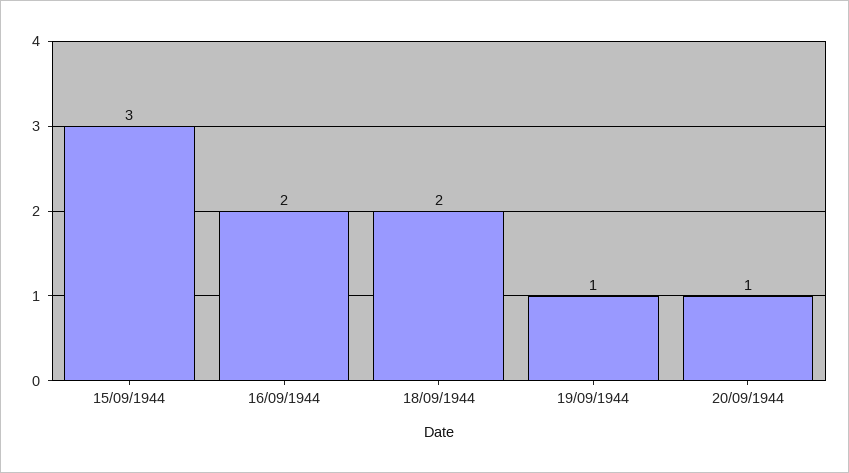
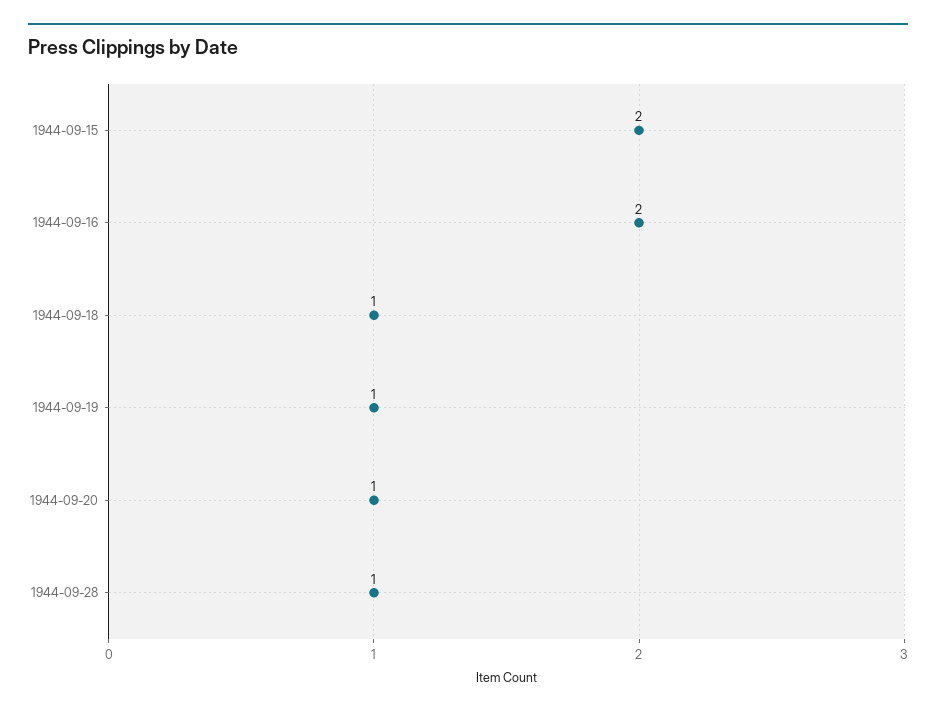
15/09/1944: 3 -> 2
18/09/1944: 2 -> 1
1944-09-28: none -> 1

